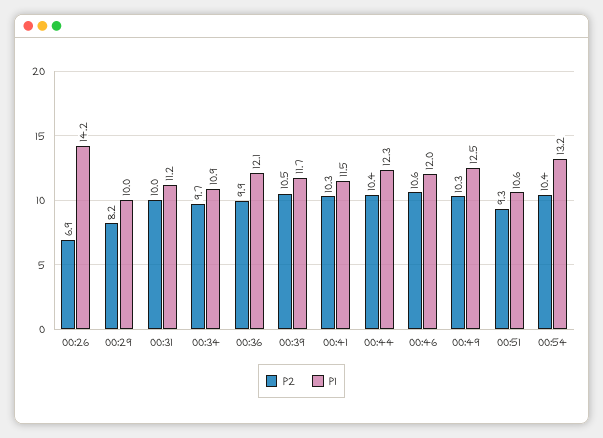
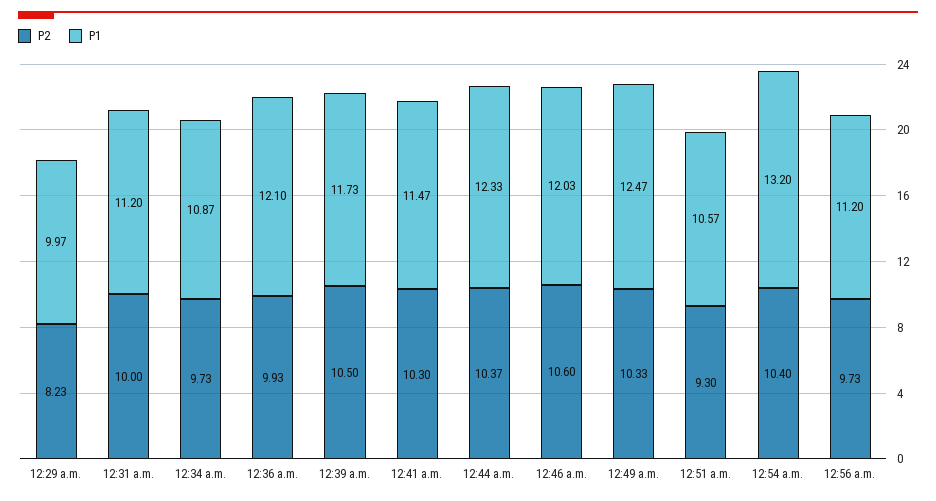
P2, 00:26: 6.9 -> none
P1, 00:26: 14.2 -> none
P2, 12:56 a.m.: none -> 9.73
P1, 12:56 a.m.: none -> 11.2

